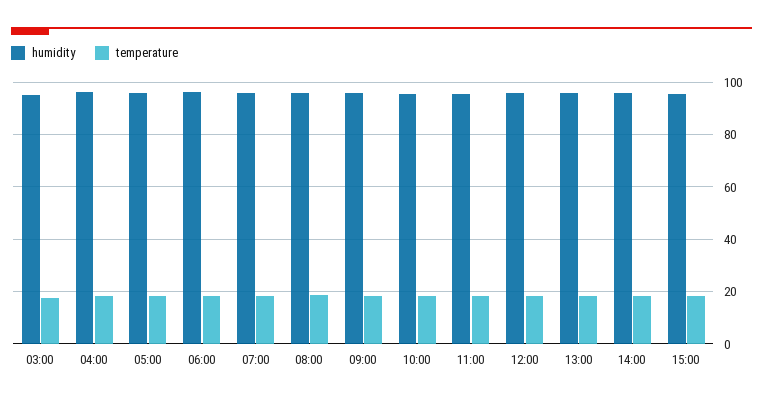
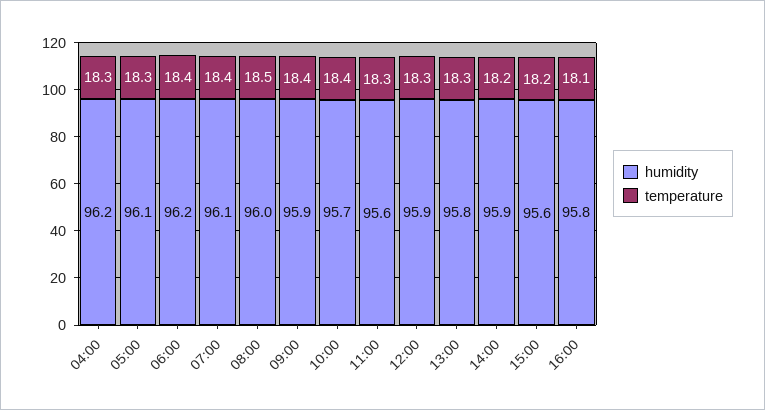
humidity, 03:00: 95 -> none
temperature, 03:00: 17.5 -> none
humidity, 16:00: none -> 95.8
temperature, 16:00: none -> 18.1

